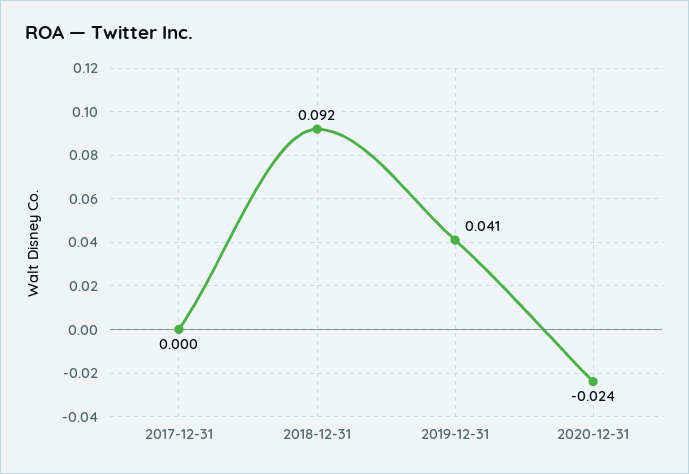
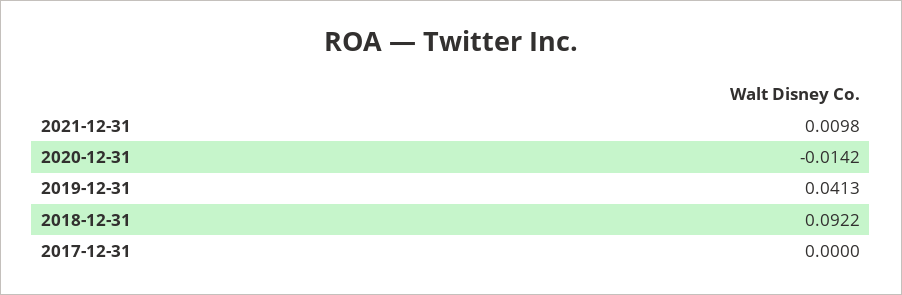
2020-12-31: -0.024 -> -0.0142
2021-12-31: none -> 0.0098

